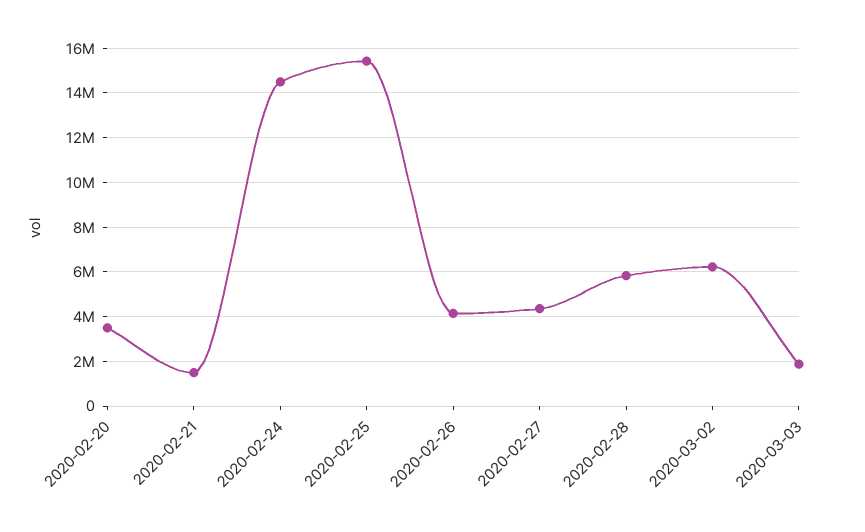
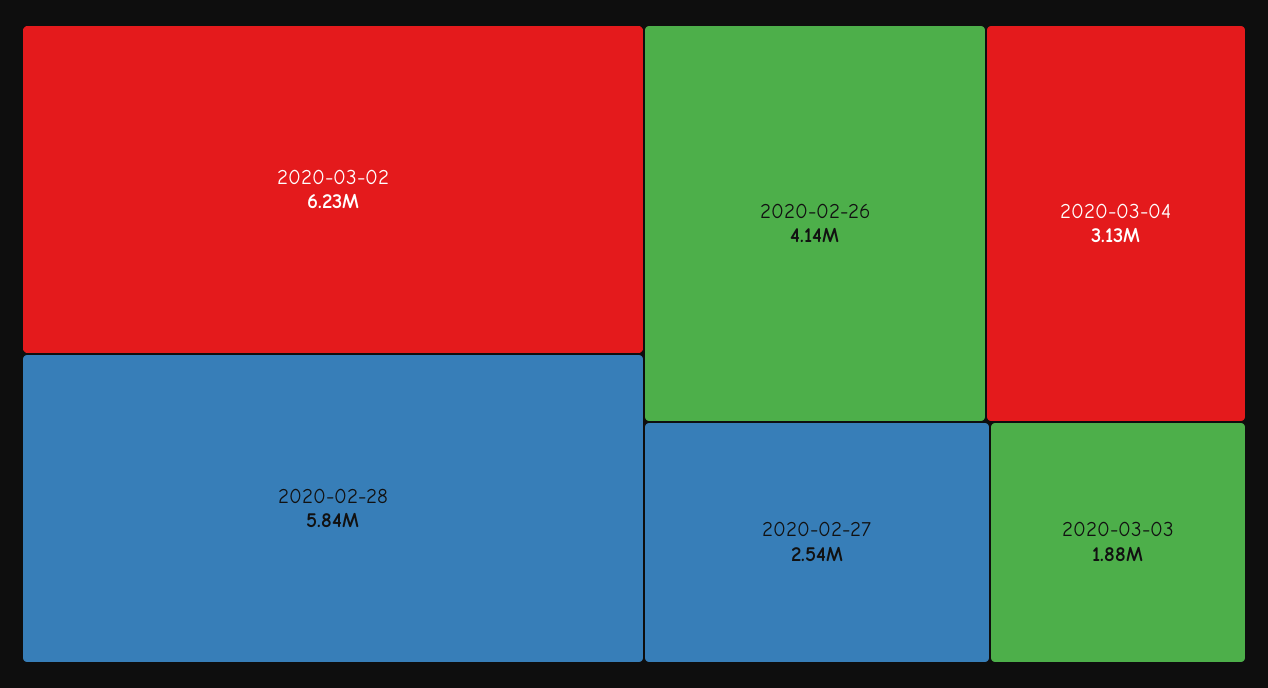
2020-02-20: 3500000 -> none
2020-02-21: 1500000 -> none
2020-02-24: 14500000 -> none
2020-02-25: 15500000 -> none
2020-02-27: 4500000 -> 2540000
2020-03-04: none -> 3130000

